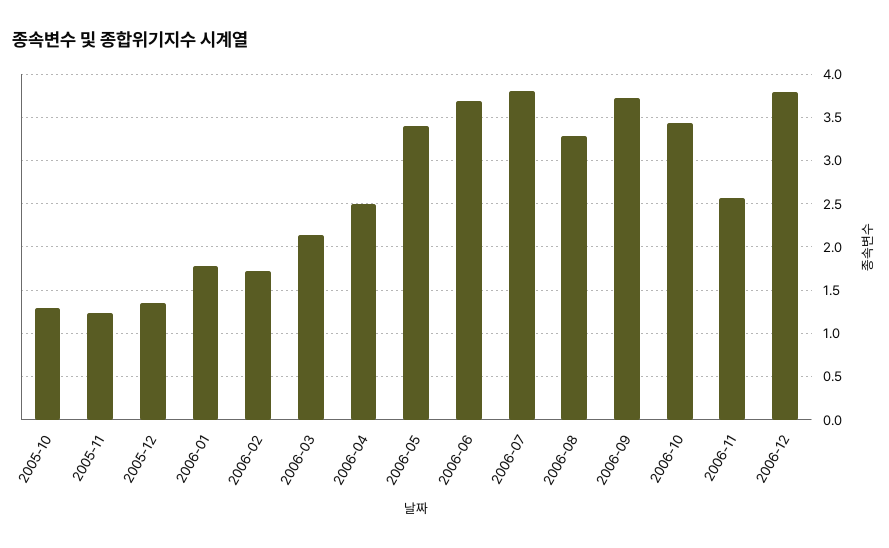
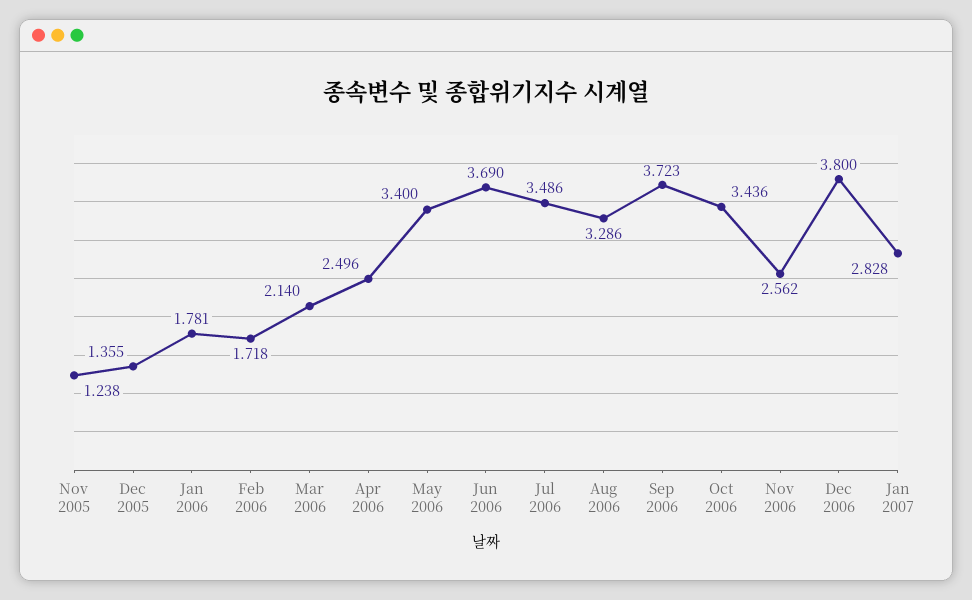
2005-10: 1.3 -> none
2006-07: 3.8 -> 3.486
Jan 2007: none -> 2.828

